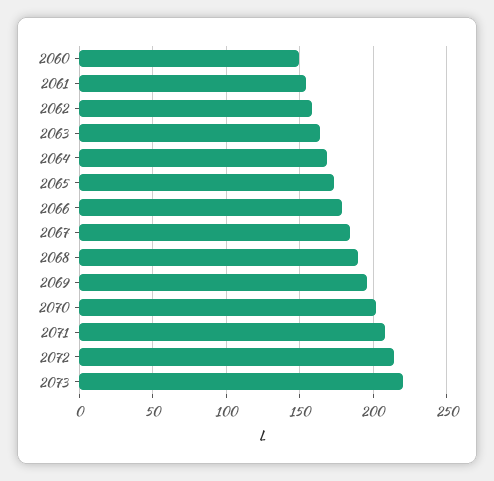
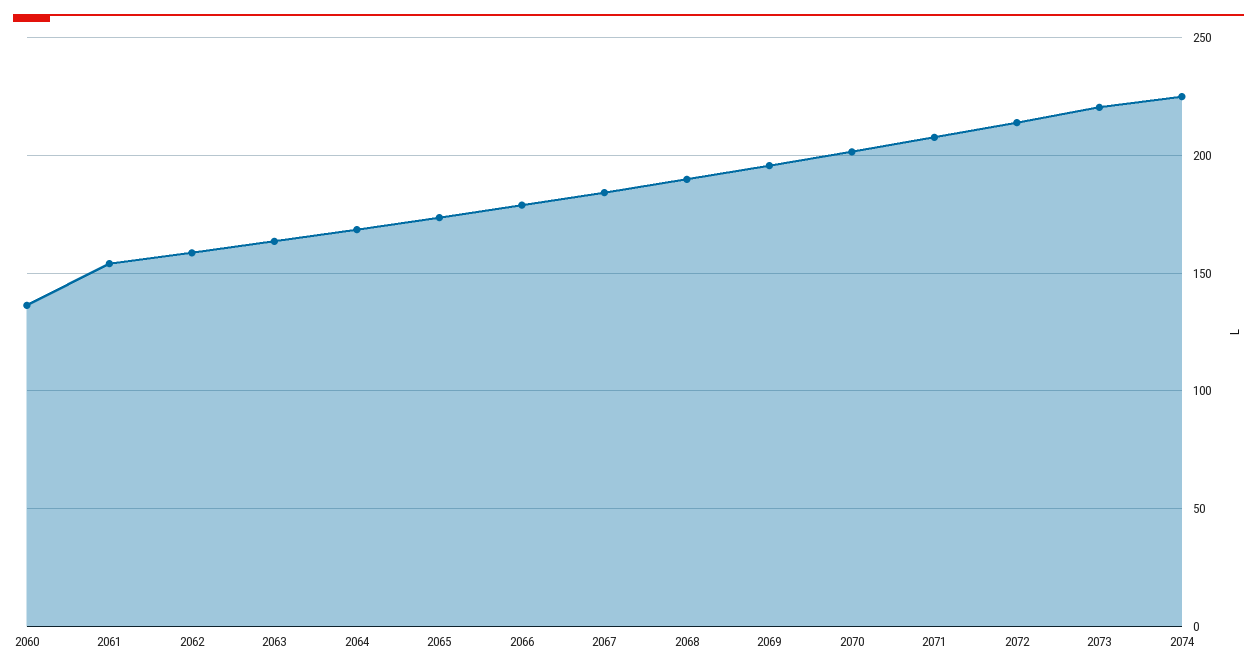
2060: 150 -> 135
2074: none -> 225

